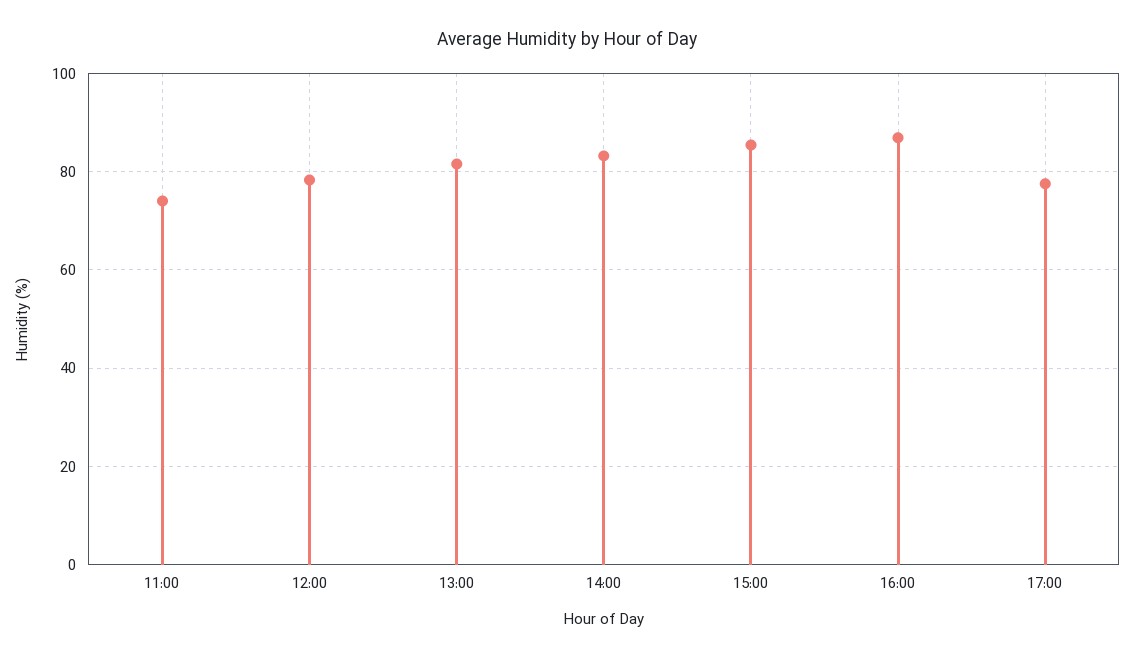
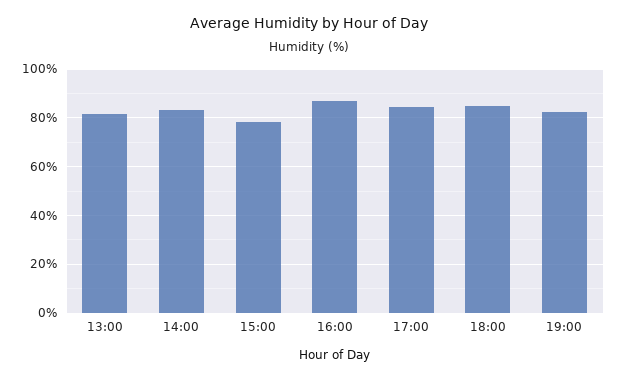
11:00: 74 -> none
12:00: 78 -> none
15:00: 86 -> 77.5
17:00: 78 -> 85
18:00: none -> 85
19:00: none -> 82.5

